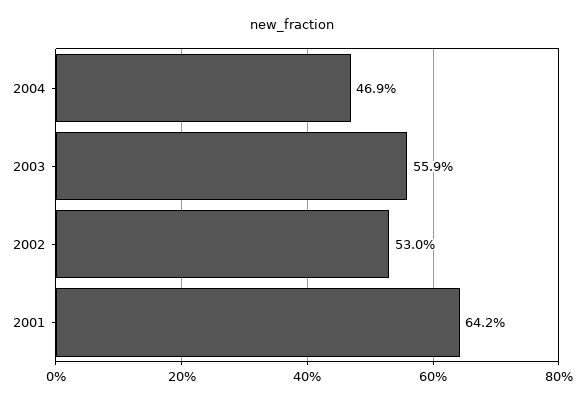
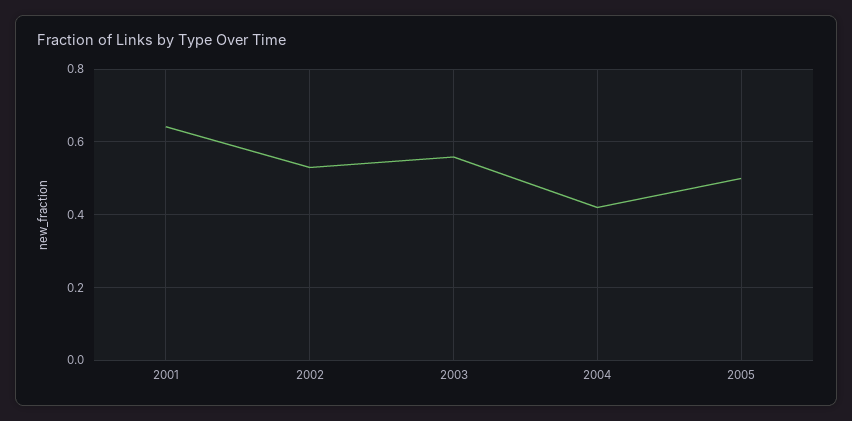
2004: 0.469 -> 0.42
2005: none -> 0.5

